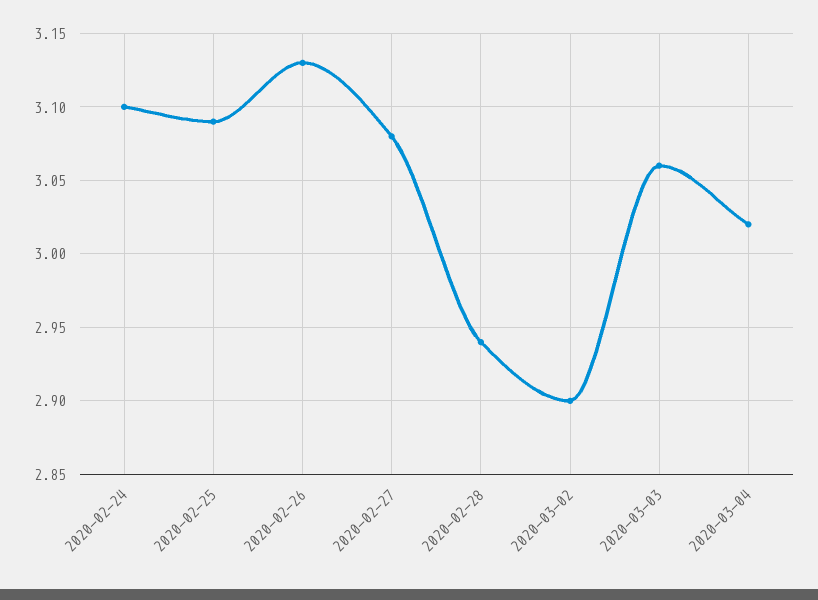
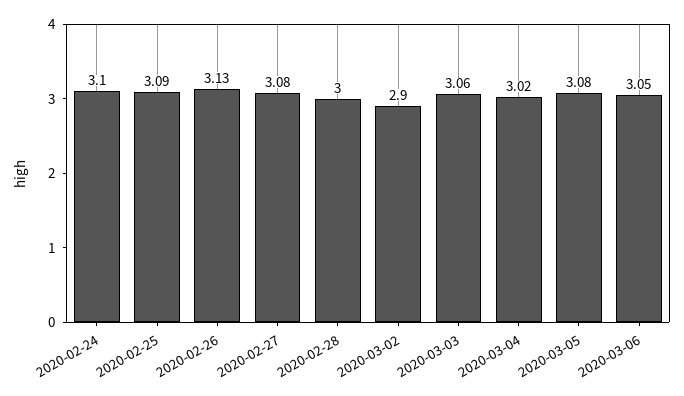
2020-02-28: 2.94 -> 3
2020-03-05: none -> 3.08
2020-03-06: none -> 3.05

